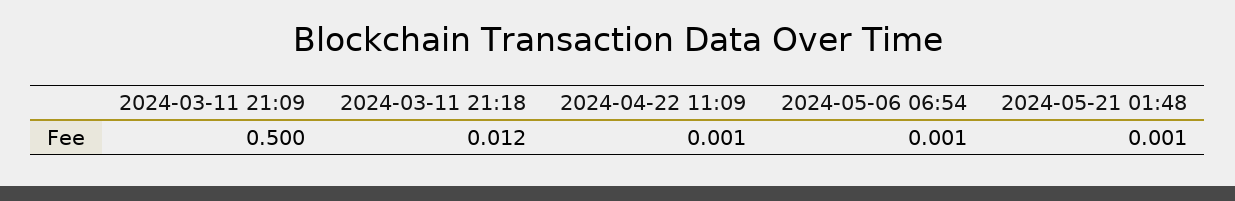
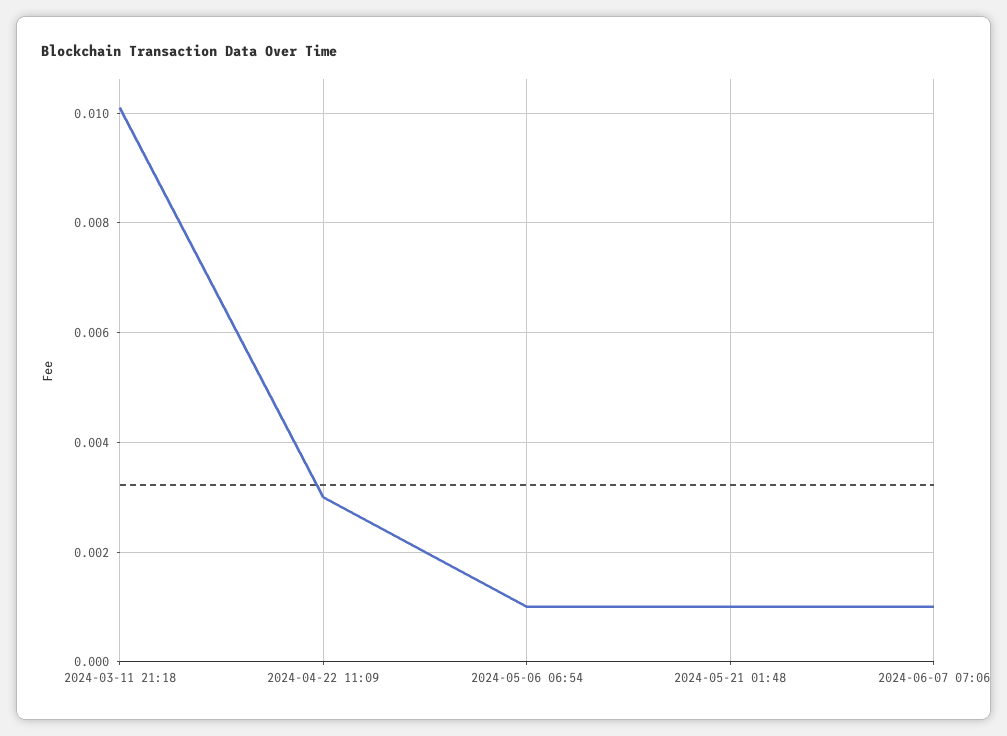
2024-03-11 21:09: 0.5 -> none
2024-03-11 21:18: 0.012 -> 0.01
2024-04-22 11:09: 0.001 -> 0.003
2024-06-07 07:06: none -> 0.001

